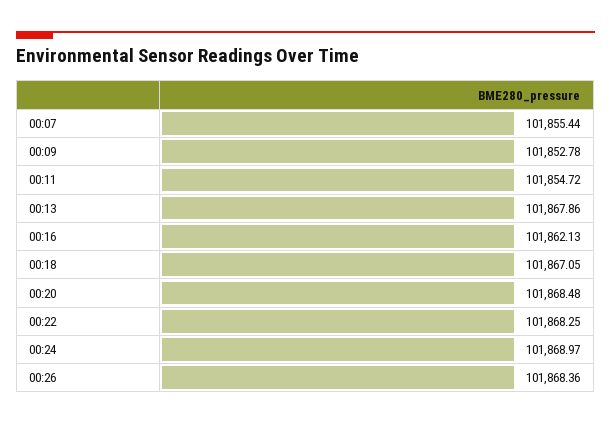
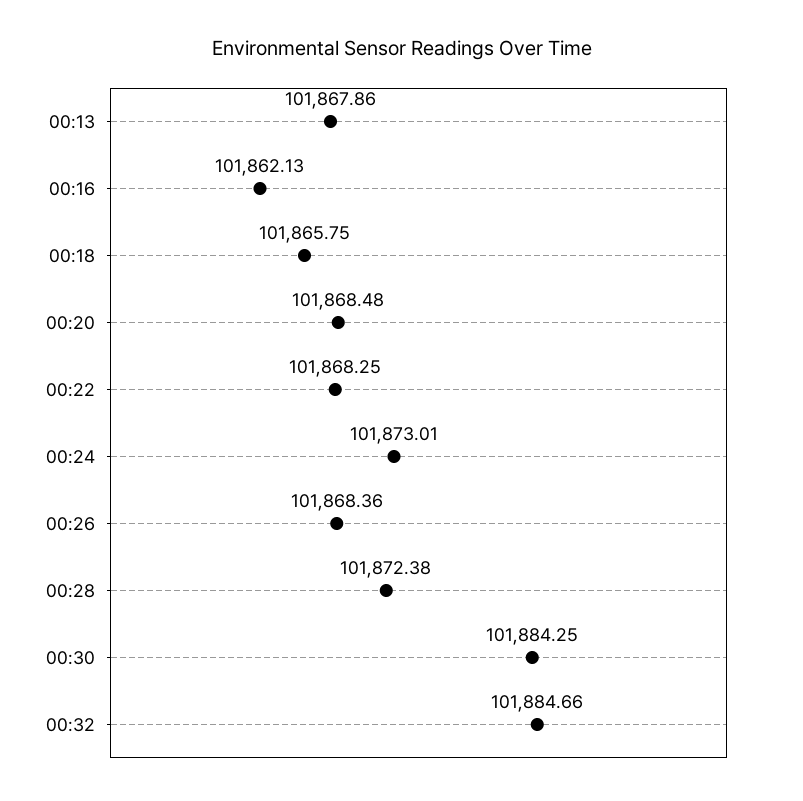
00:07: 101855.44 -> none
00:09: 101852.78 -> none
00:11: 101854.72 -> none
00:18: 101867.05 -> 101865.75
00:24: 101868.97 -> 101873.01
00:28: none -> 101872.38
00:30: none -> 101884.25
00:32: none -> 101884.66

